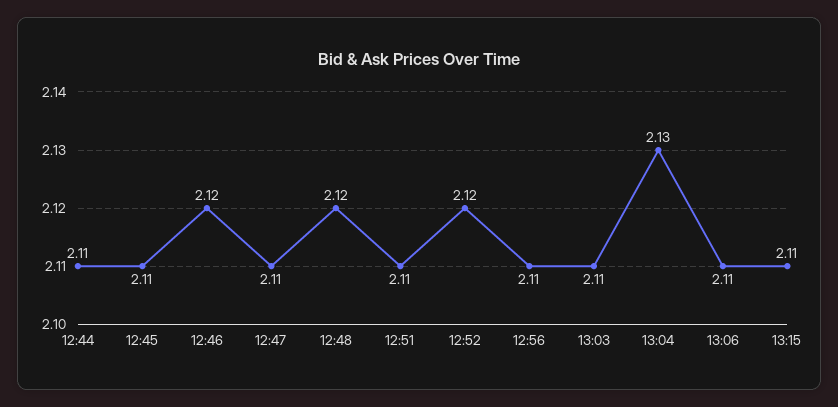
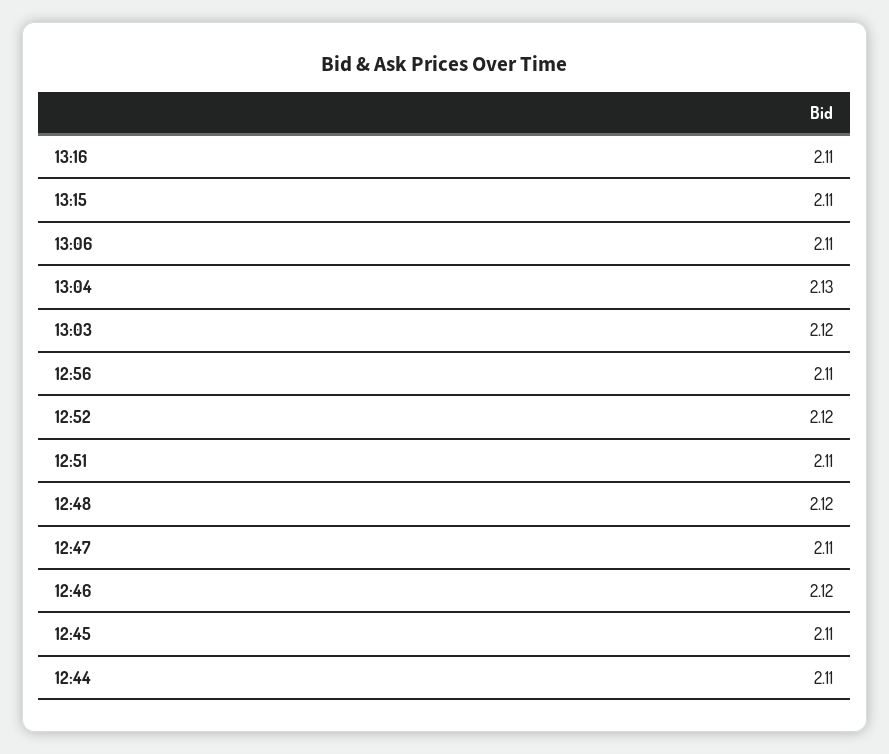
13:03: 2.11 -> 2.12
13:16: none -> 2.11

